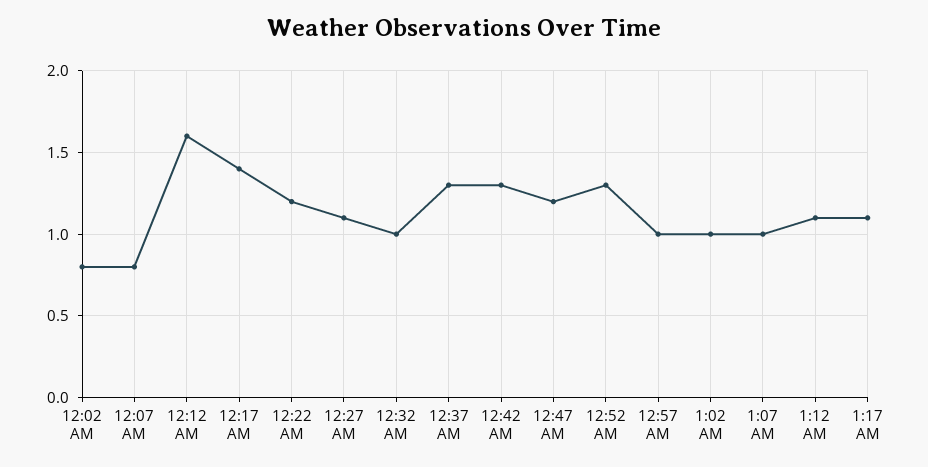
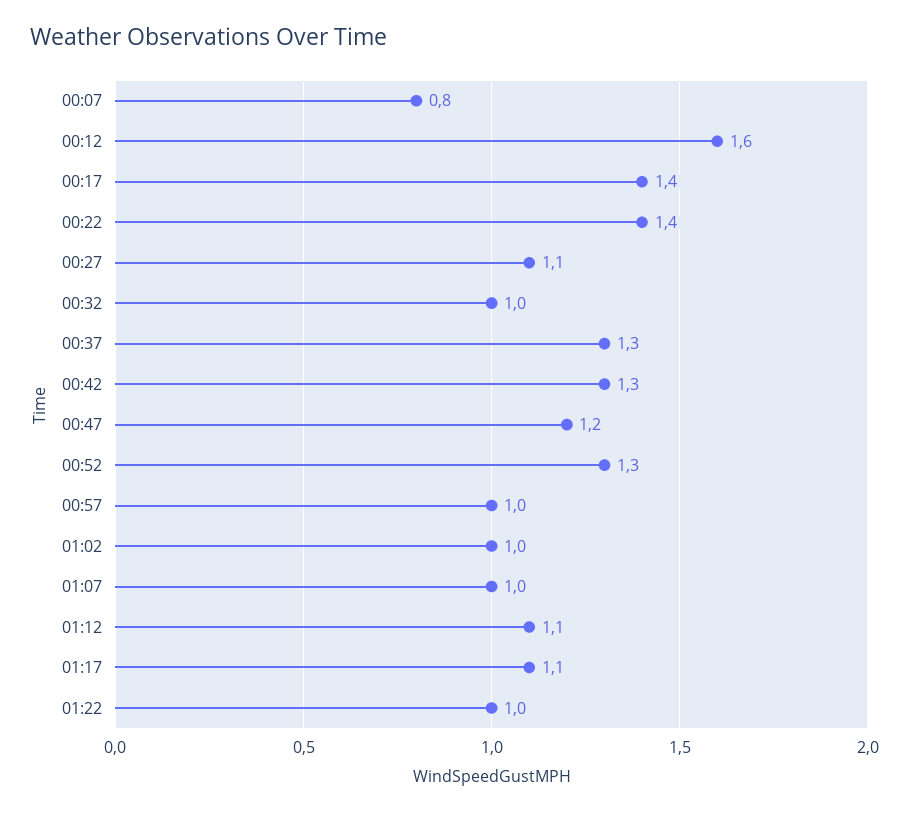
12:02 AM: 0.8 -> none
12:22 AM: 1.2 -> 1.4
01:22: none -> 1

